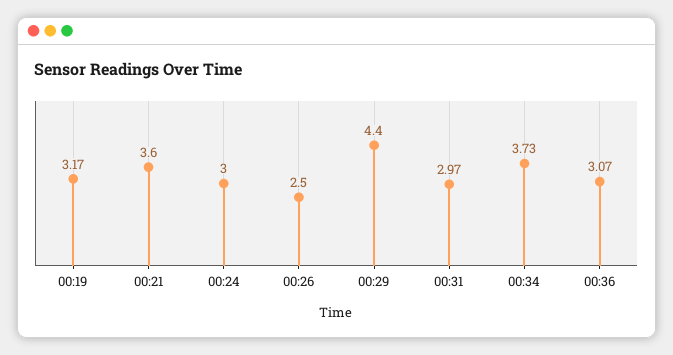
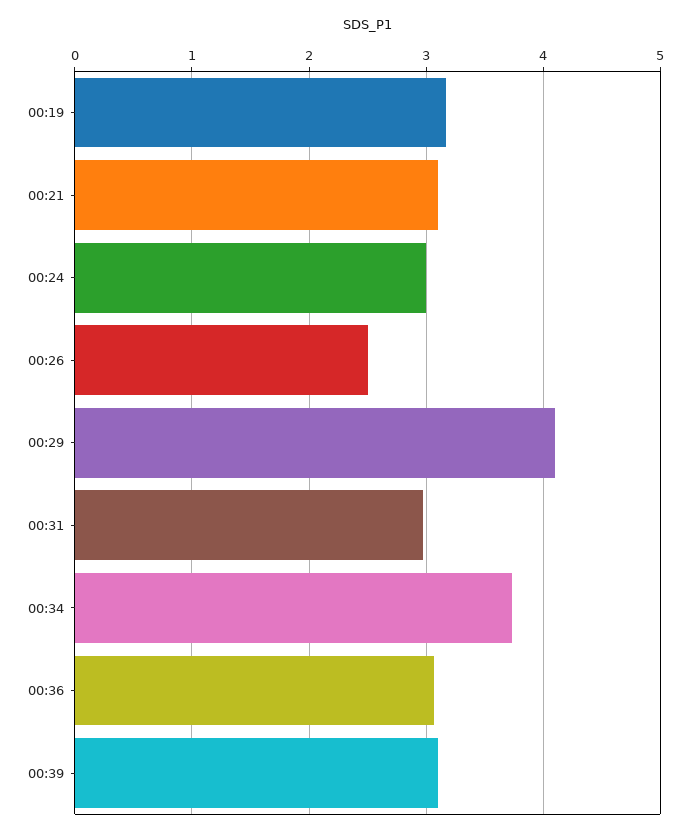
00:21: 3.6 -> 3.1
00:29: 4.4 -> 4.1
00:39: none -> 3.1

